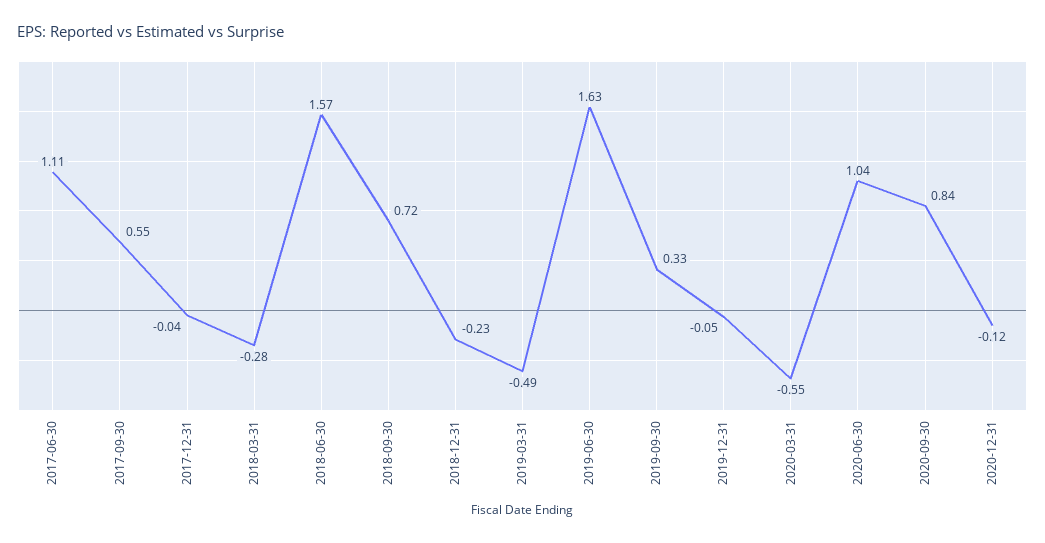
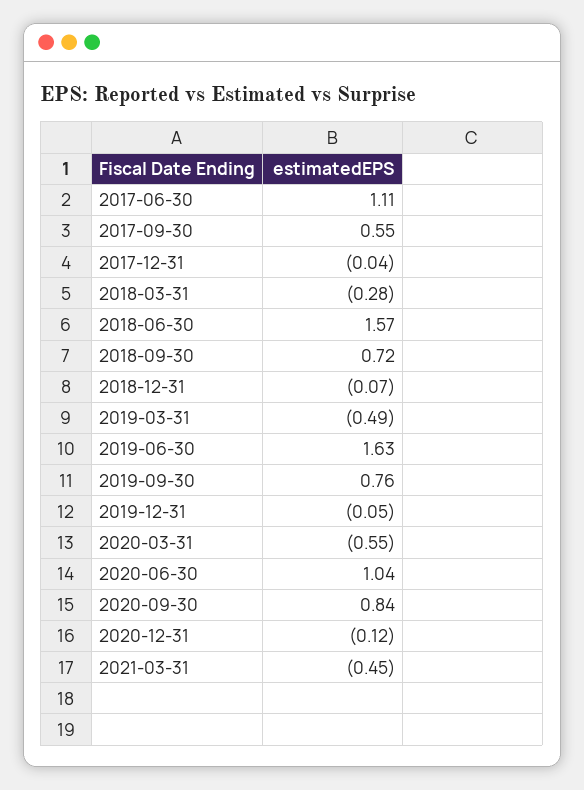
2018-12-31: -0.23 -> -0.07
2019-09-30: 0.33 -> 0.76
2021-03-31: none -> -0.45

